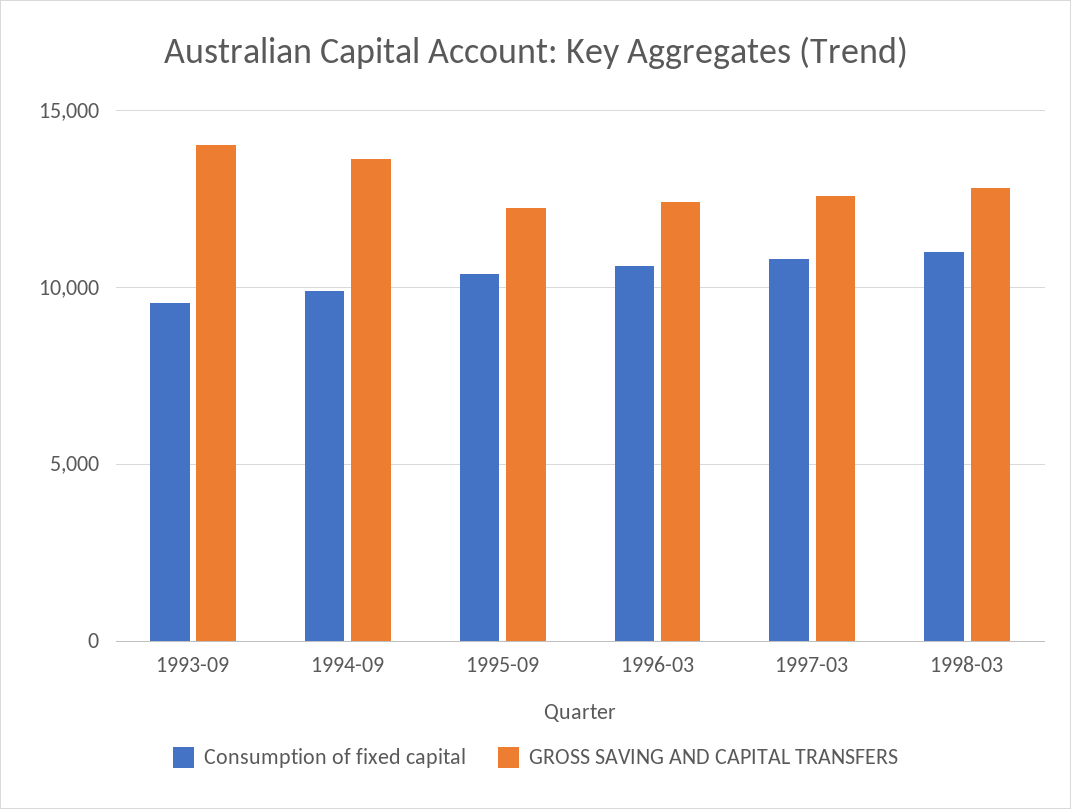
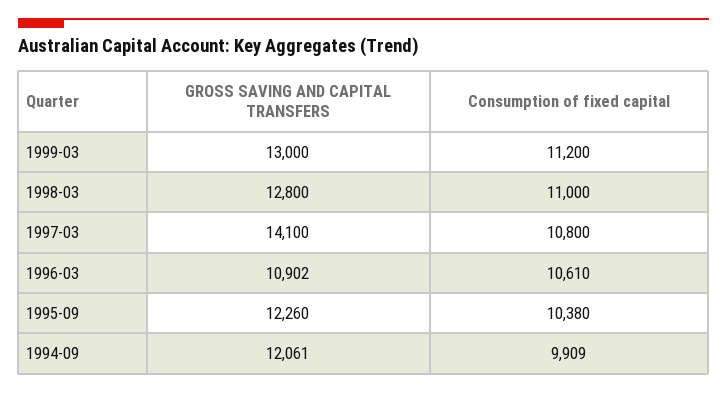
Consumption of fixed capital, 1993-09: 9500 -> none
GROSS SAVING AND CAPITAL TRANSFERS, 1993-09: 14000 -> none
GROSS SAVING AND CAPITAL TRANSFERS, 1994-09: 13500 -> 12061
GROSS SAVING AND CAPITAL TRANSFERS, 1996-03: 12500 -> 10902
GROSS SAVING AND CAPITAL TRANSFERS, 1997-03: 12500 -> 14100
GROSS SAVING AND CAPITAL TRANSFERS, 1999-03: none -> 13000
Consumption of fixed capital, 1999-03: none -> 11200

